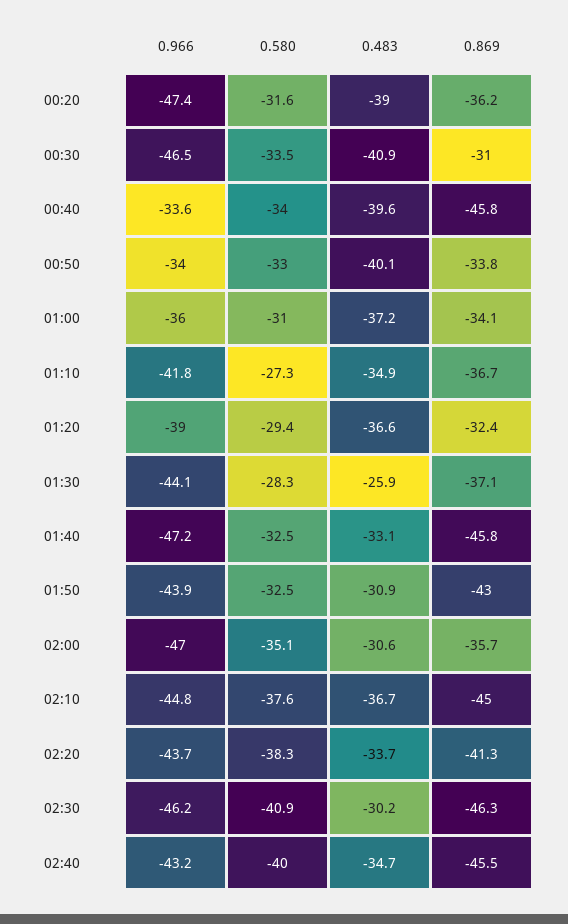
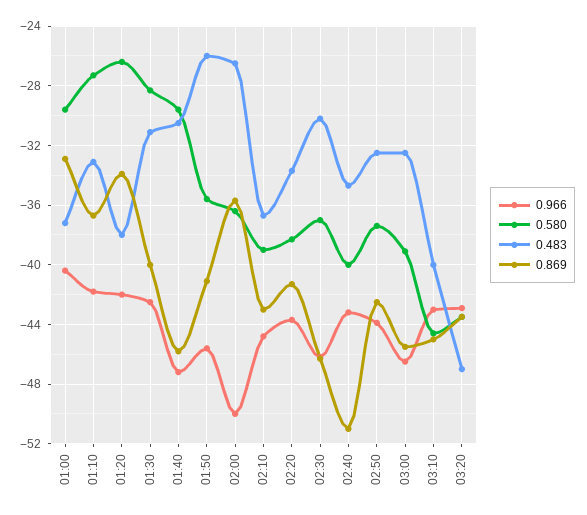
0.966, 00:20: -47.4 -> none
0.580, 00:20: -31.6 -> none
0.483, 00:20: -39 -> none
0.869, 00:20: -36.2 -> none
0.966, 00:30: -46.5 -> none
0.580, 00:30: -33.5 -> none
0.483, 00:30: -40.9 -> none
0.869, 00:30: -31 -> none
0.966, 00:40: -33.6 -> none
0.580, 00:40: -34 -> none
0.483, 00:40: -39.6 -> none
0.869, 00:40: -45.8 -> none
0.966, 00:50: -34 -> none
0.580, 00:50: -33 -> none
0.483, 00:50: -40.1 -> none
0.869, 00:50: -33.8 -> none
0.966, 01:00: -36 -> -40.5
0.580, 01:00: -31 -> -29.5
0.869, 01:00: -34.1 -> -33
0.483, 01:10: -34.9 -> -33
0.966, 01:20: -39 -> -42
0.580, 01:20: -29.4 -> -26.5
0.483, 01:20: -36.6 -> -38
0.869, 01:20: -32.4 -> -34
0.966, 01:30: -44.1 -> -42.5
0.483, 01:30: -25.9 -> -31
0.869, 01:30: -37.1 -> -40
0.580, 01:40: -32.5 -> -29.5
0.483, 01:40: -33.1 -> -30.5
0.966, 01:50: -43.9 -> -45.5
0.580, 01:50: -32.5 -> -35.5
0.483, 01:50: -30.9 -> -26
0.869, 01:50: -43 -> -41
0.966, 02:00: -47 -> -50
0.580, 02:00: -35.1 -> -36.5
0.483, 02:00: -30.6 -> -26.5
0.580, 02:10: -37.6 -> -39
0.869, 02:10: -45 -> -43
0.580, 02:30: -40.9 -> -37
0.869, 02:40: -45.5 -> -51
0.966, 02:50: none -> -44
0.580, 02:50: none -> -37.5
0.483, 02:50: none -> -32.5
0.869, 02:50: none -> -42.5
0.966, 03:00: none -> -46.5
0.580, 03:00: none -> -39
0.483, 03:00: none -> -32.5
0.869, 03:00: none -> -45.5
0.966, 03:10: none -> -43
0.580, 03:10: none -> -44.5
0.483, 03:10: none -> -40
0.869, 03:10: none -> -45
0.966, 03:20: none -> -43
0.580, 03:20: none -> -43.5
0.483, 03:20: none -> -47
0.869, 03:20: none -> -43.5

